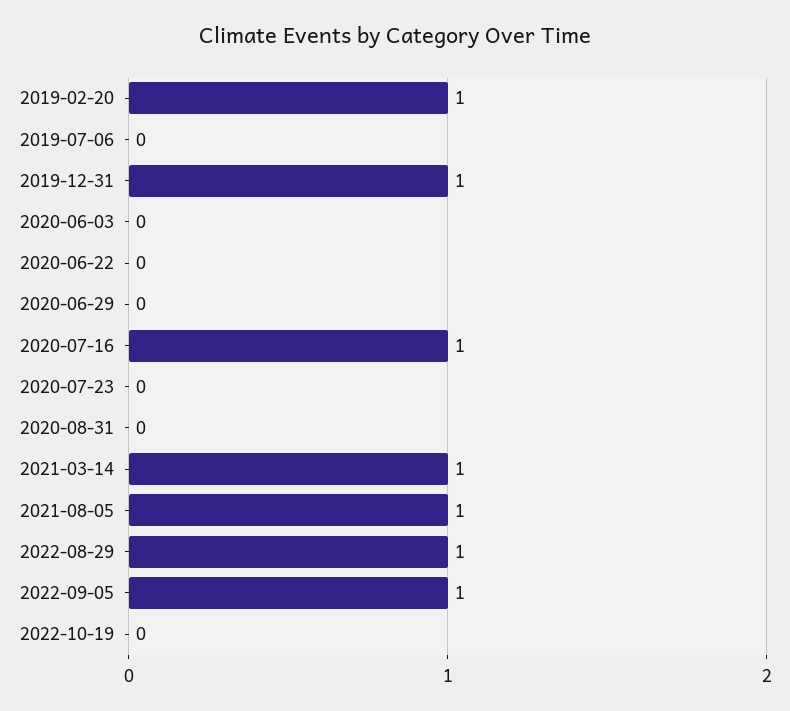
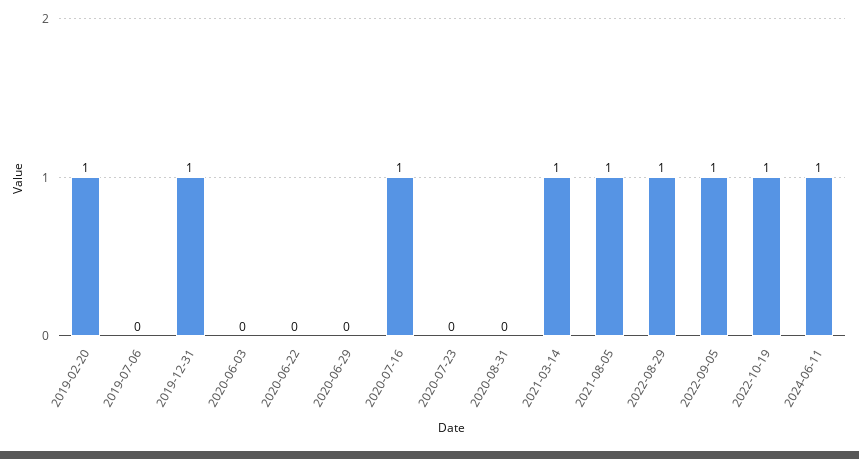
2022-10-19: 0 -> 1
2024-06-11: none -> 1

